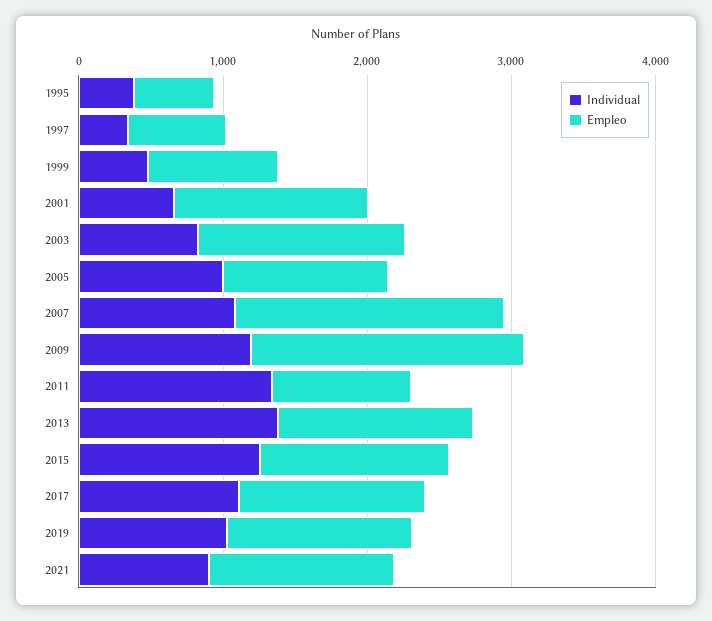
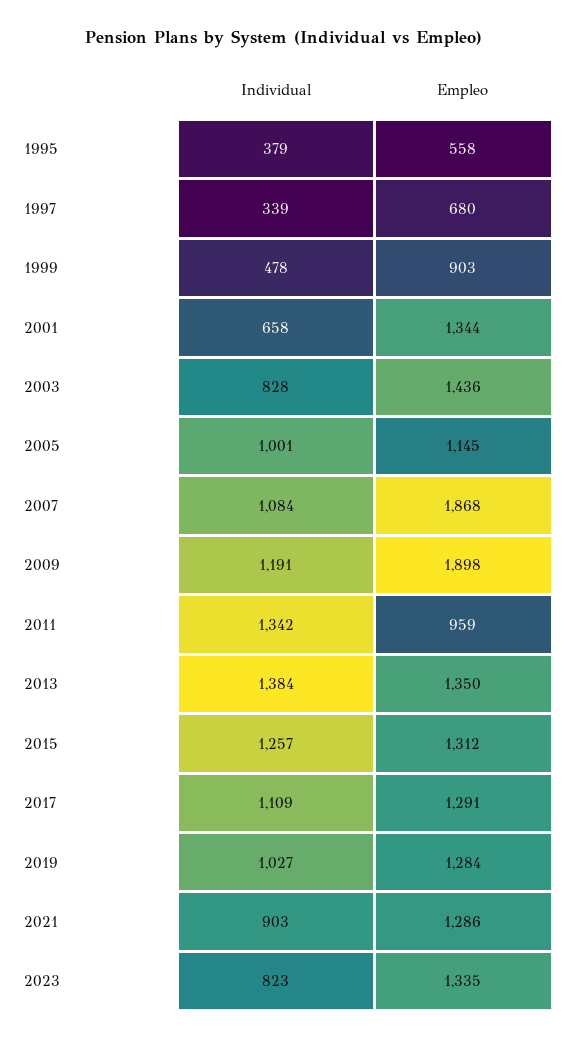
Individual, 2023: none -> 823
Empleo, 2023: none -> 1335

